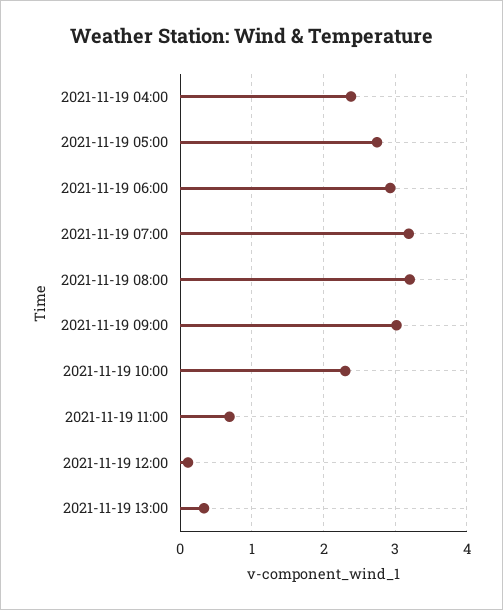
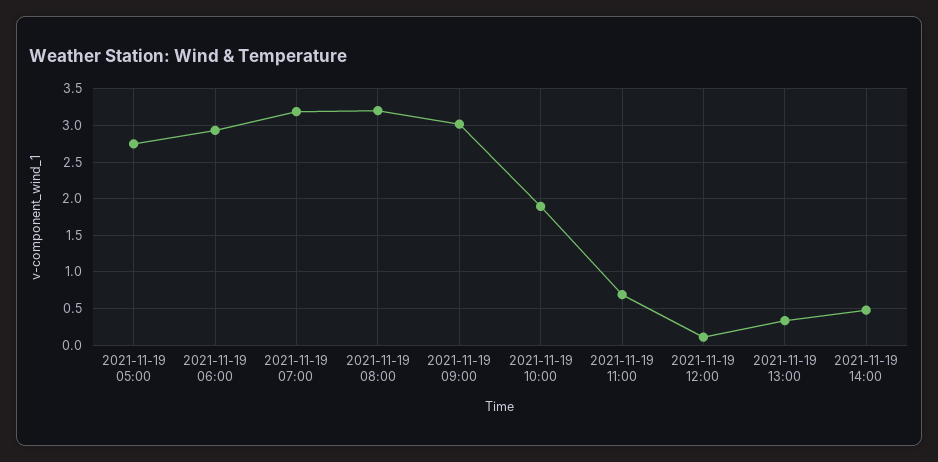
2021-11-19 04:00: 2.4 -> none
2021-11-19 10:00: 2.3 -> 1.9
2021-11-19 14:00: none -> 0.5

